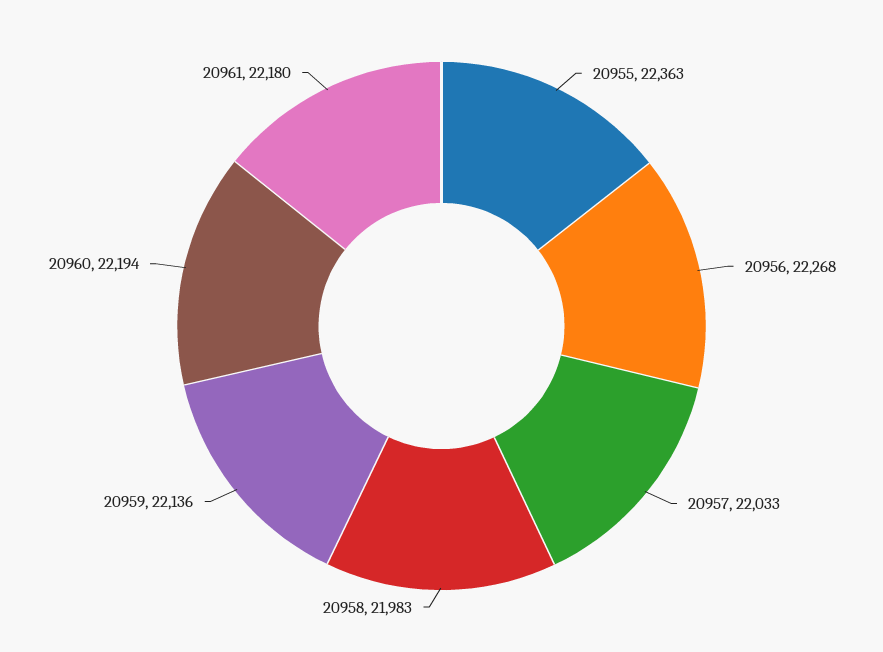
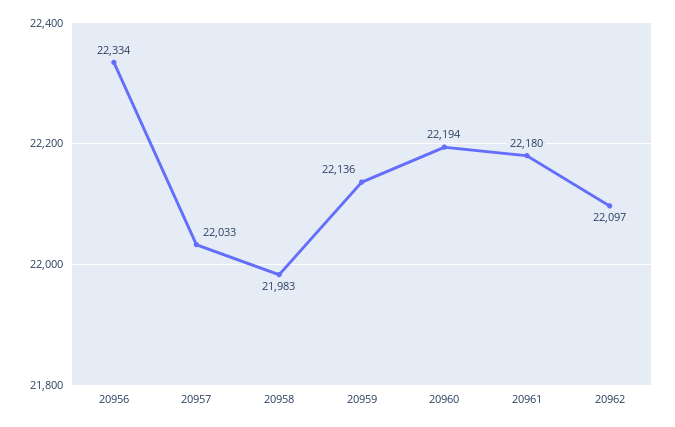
20955: 22363 -> none
20956: 22268 -> 22334
20962: none -> 22097

